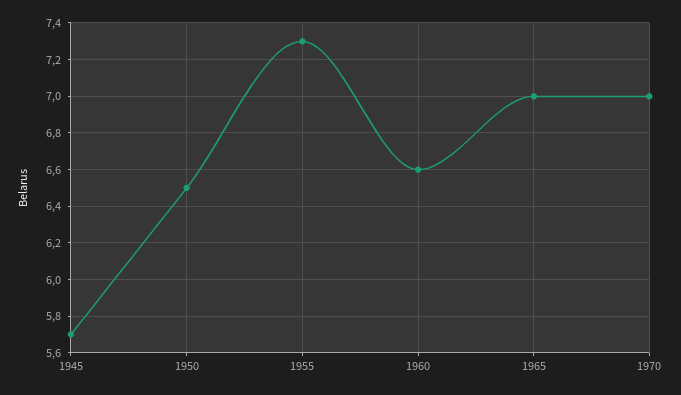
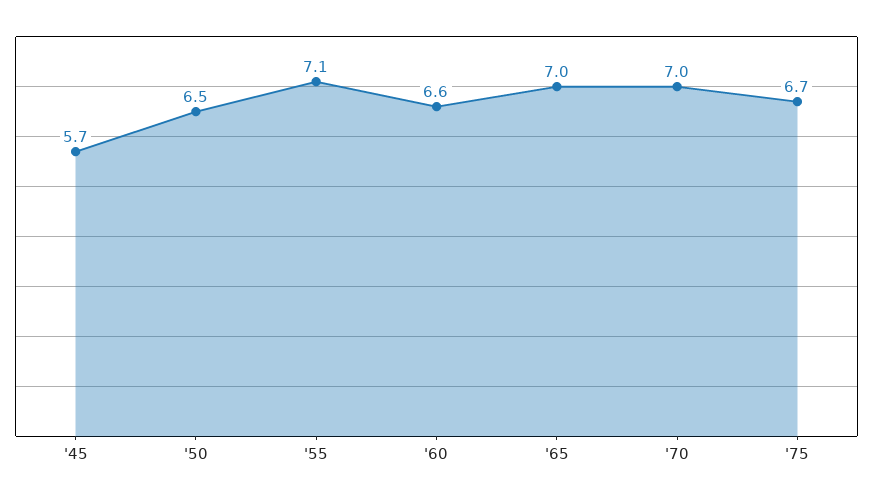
1955: 7.3 -> 7.1
'75: none -> 6.7

